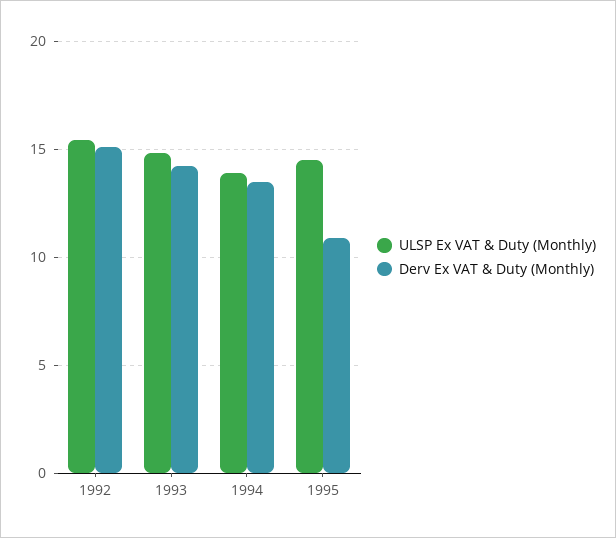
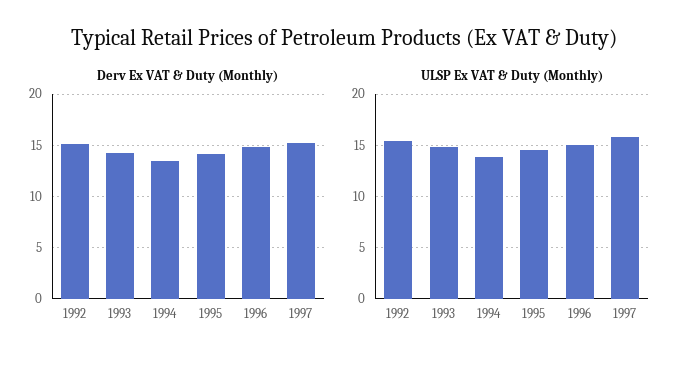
Derv Ex VAT & Duty (Monthly), 1995: 11 -> 14
Derv Ex VAT & Duty (Monthly), 1996: none -> 15
Derv Ex VAT & Duty (Monthly), 1997: none -> 15
ULSP Ex VAT & Duty (Monthly), 1996: none -> 15
ULSP Ex VAT & Duty (Monthly), 1997: none -> 16

